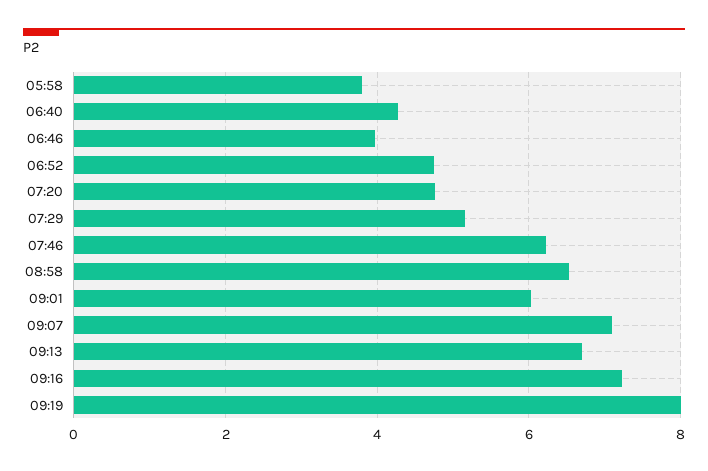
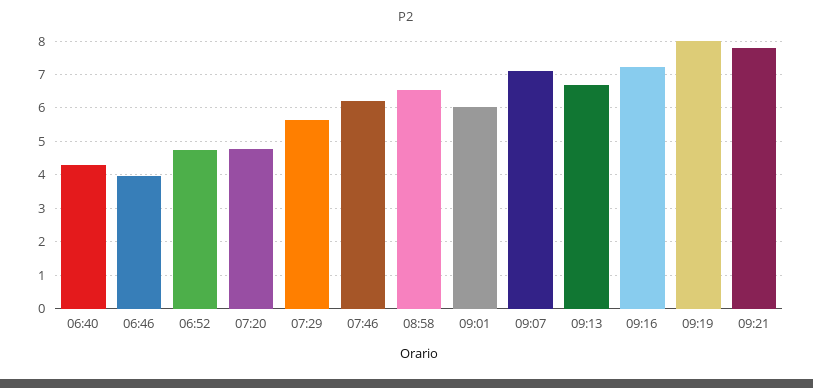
05:58: 3.8 -> none
07:29: 5.2 -> 5.6
09:21: none -> 7.8

